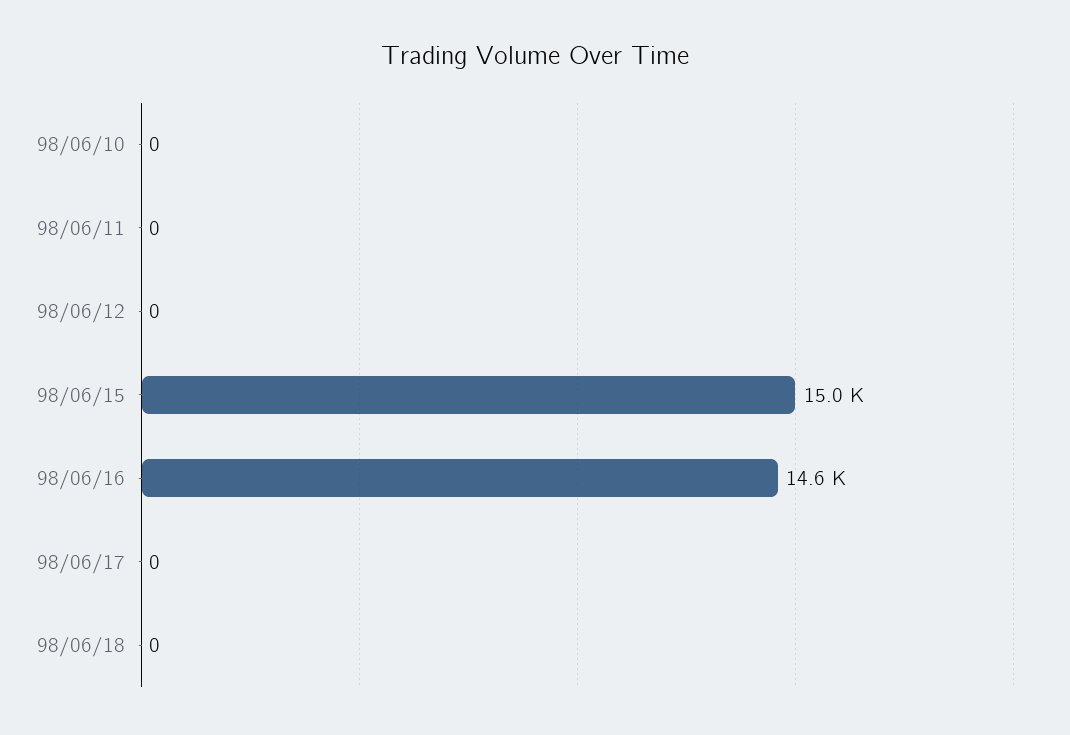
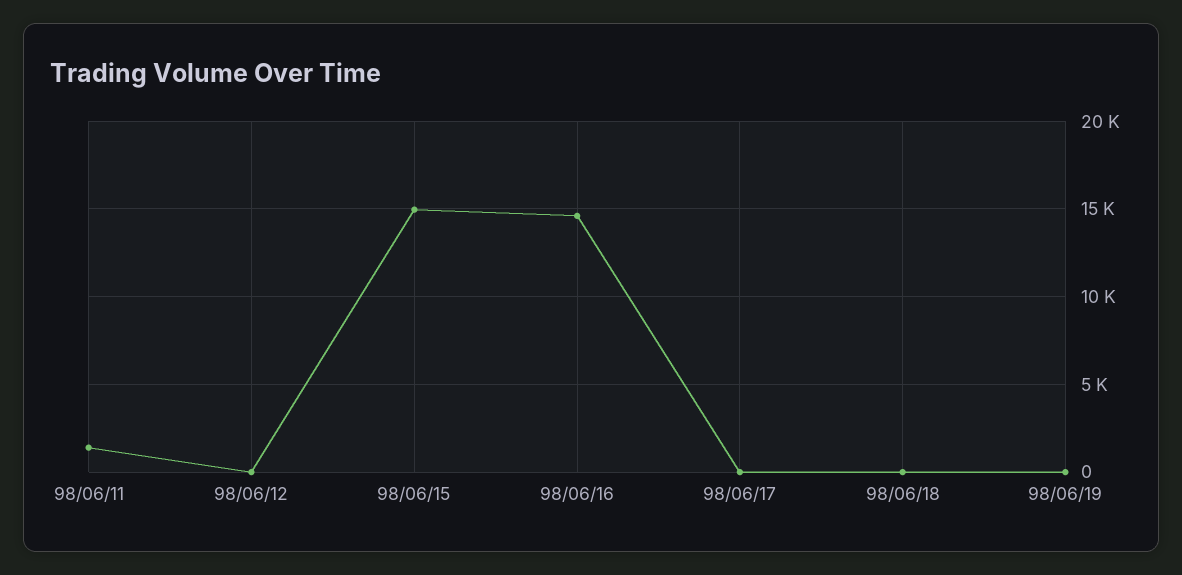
98/06/10: 0 -> none
98/06/11: 0 -> 1500
98/06/19: none -> 0

